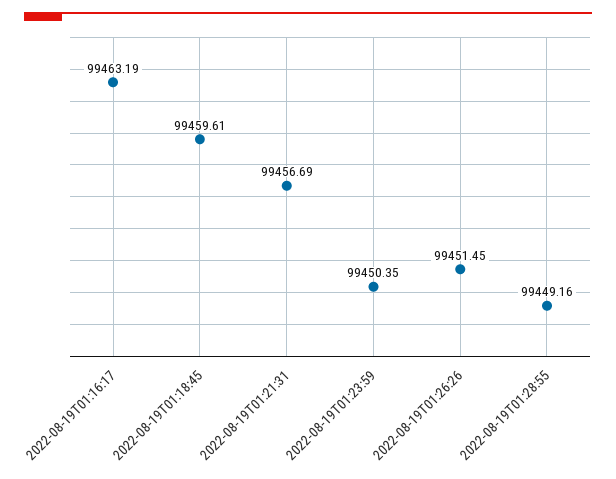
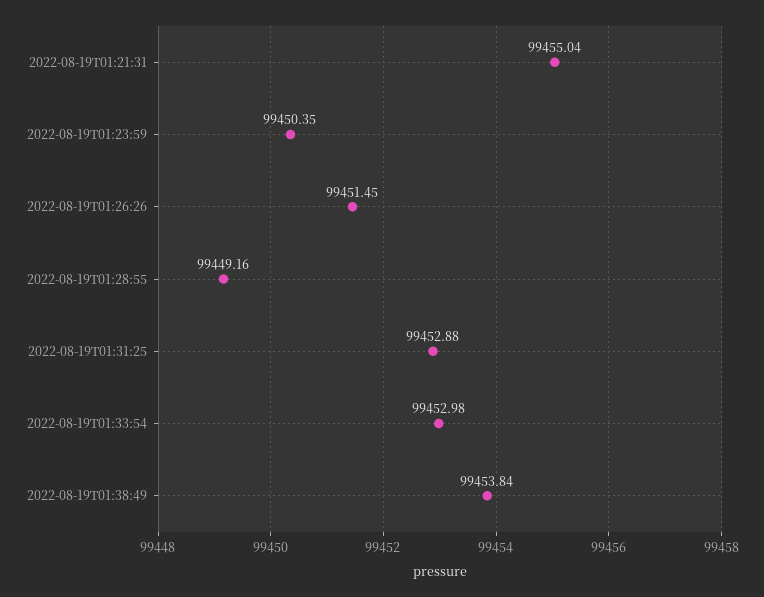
2022-08-19T01:16:17: 99463.19 -> none
2022-08-19T01:18:45: 99459.61 -> none
2022-08-19T01:21:31: 99456.69 -> 99455.04
2022-08-19T01:31:25: none -> 99452.88
2022-08-19T01:33:54: none -> 99452.98
2022-08-19T01:38:49: none -> 99453.84

